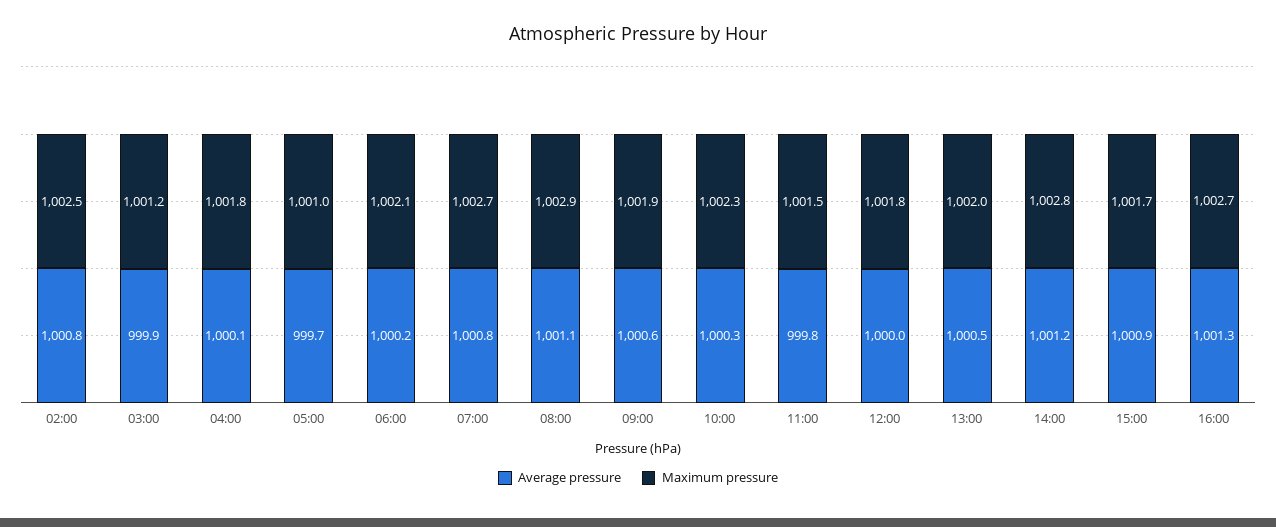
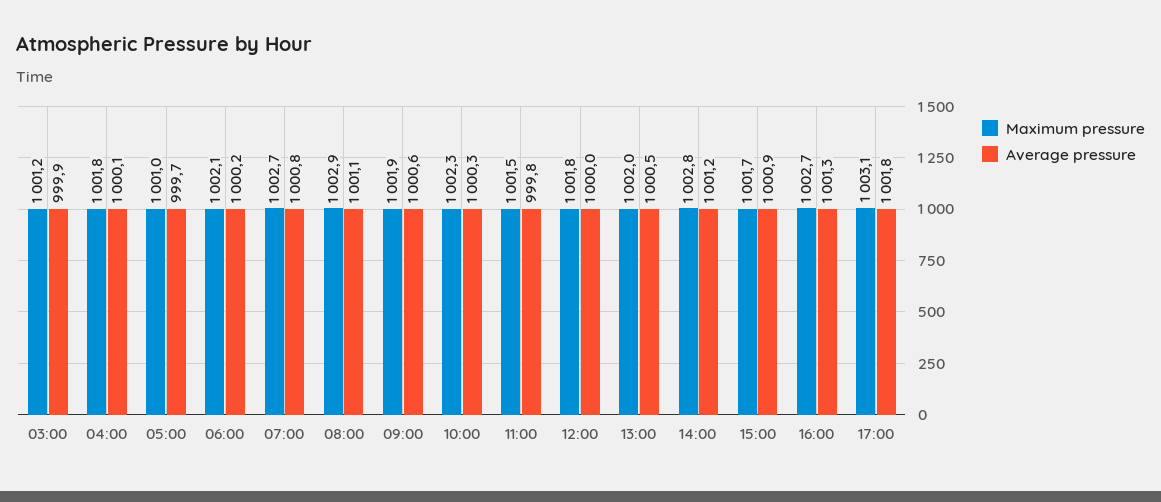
Average pressure, 02:00: 1000.8 -> none
Maximum pressure, 02:00: 1002.5 -> none
Maximum pressure, 17:00: none -> 1003.1
Average pressure, 17:00: none -> 1001.8

